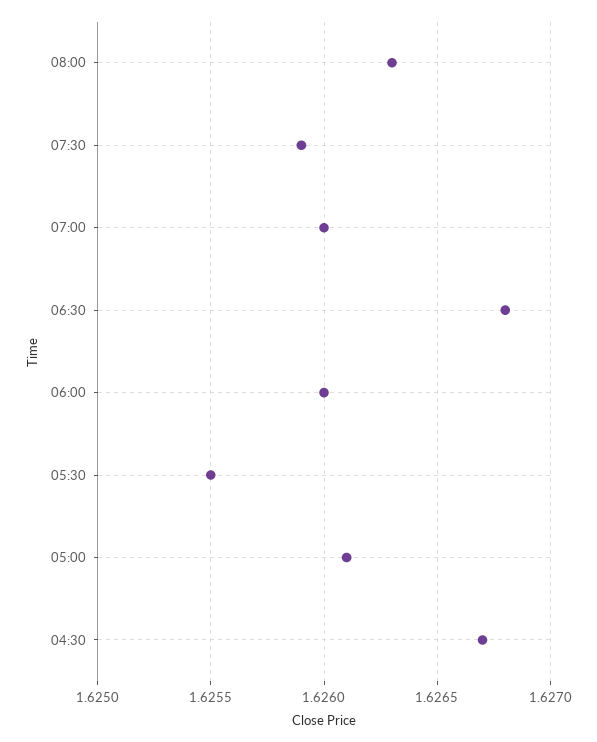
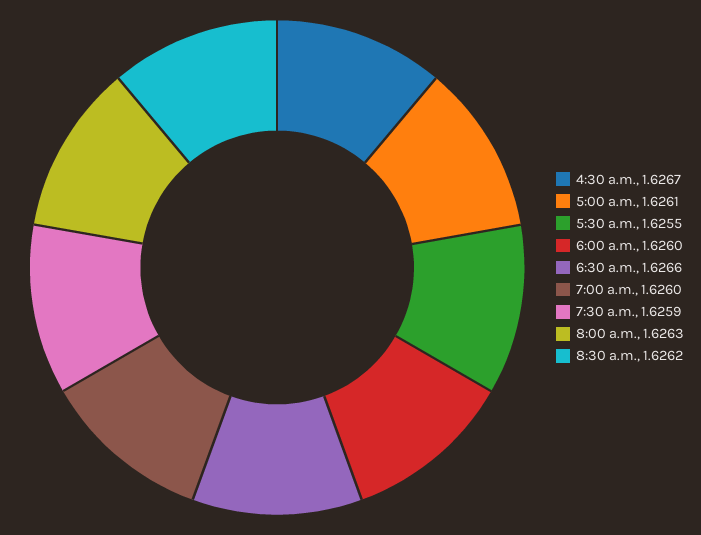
06:30: 1.6268 -> 1.6266
8:30 a.m.: none -> 1.6262

